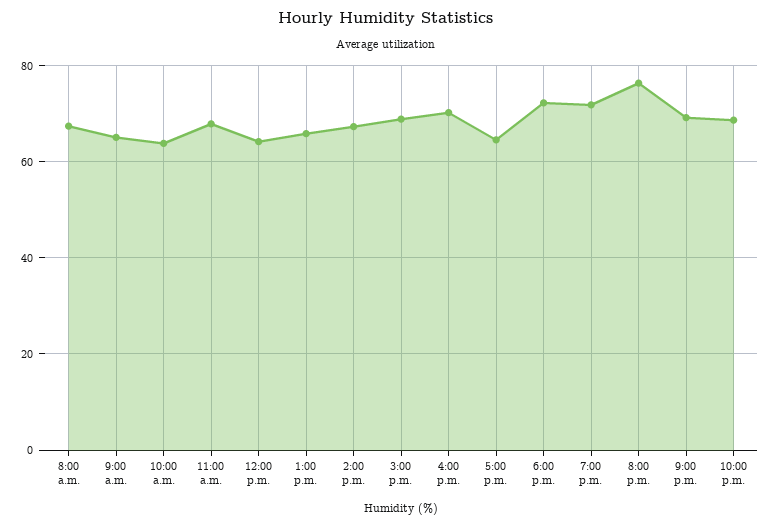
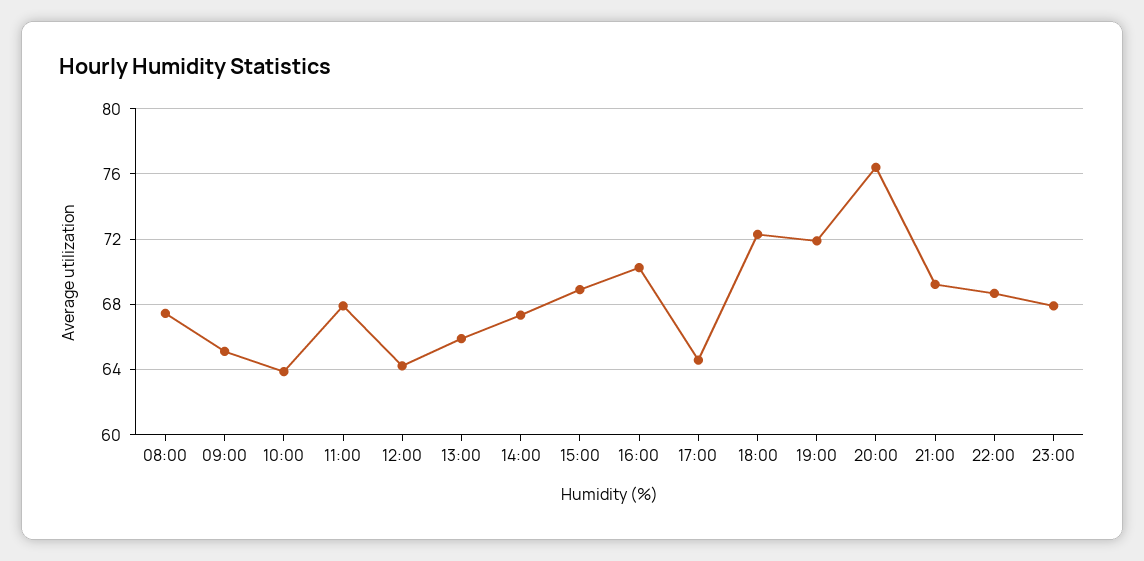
23:00: none -> 68

